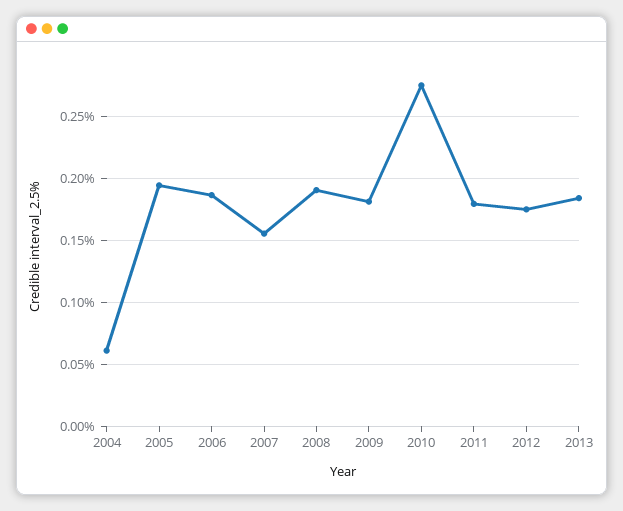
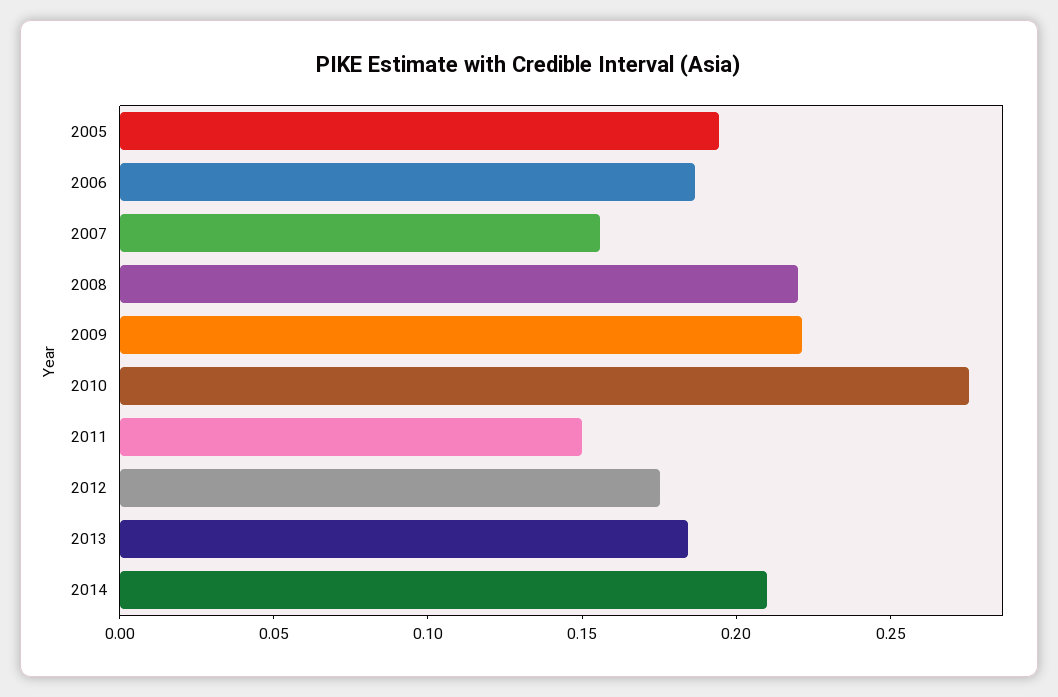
2004: 0.06 -> none
2008: 0.19 -> 0.22
2009: 0.18 -> 0.22
2011: 0.18 -> 0.15
2014: none -> 0.21

